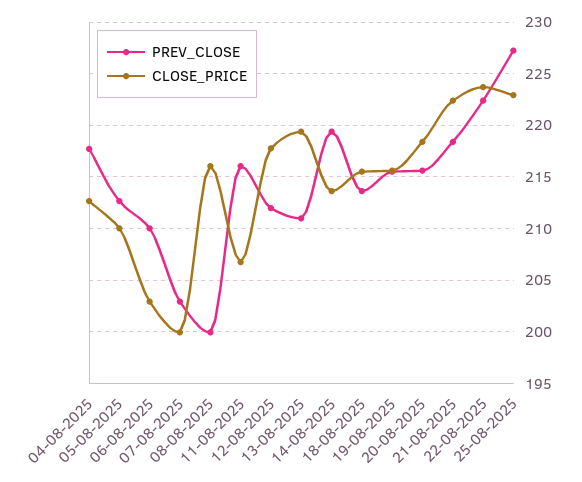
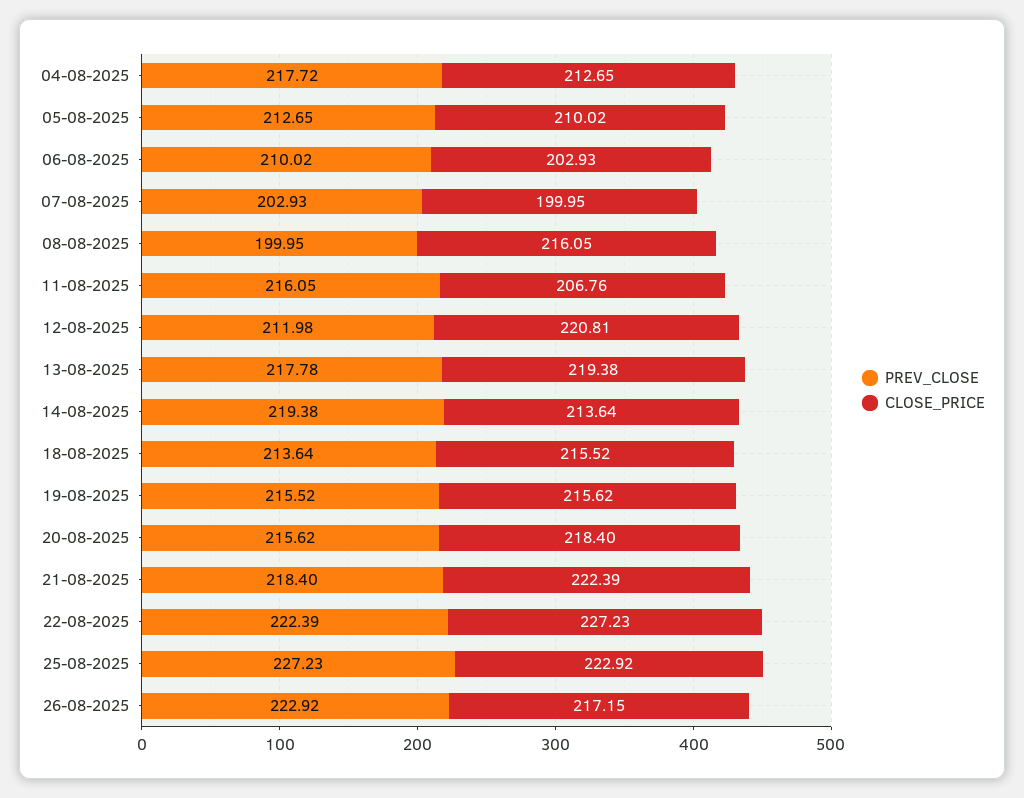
CLOSE_PRICE, 12-08-2025: 218 -> 220.81
PREV_CLOSE, 13-08-2025: 211 -> 217.78
CLOSE_PRICE, 22-08-2025: 224 -> 227.23
PREV_CLOSE, 26-08-2025: none -> 222.92
CLOSE_PRICE, 26-08-2025: none -> 217.15

